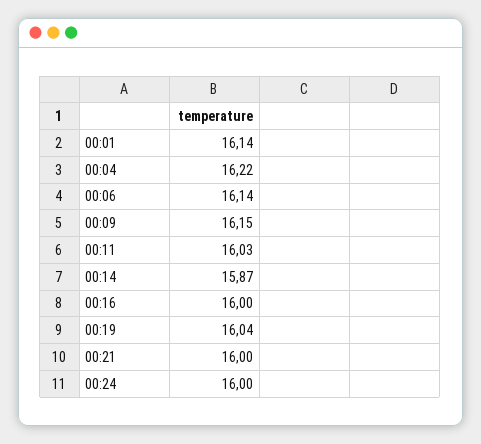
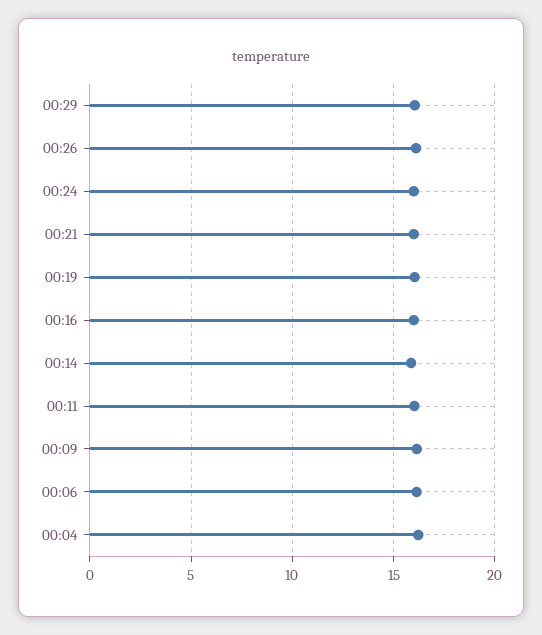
00:01: 16.14 -> none
00:29: none -> 16
00:26: none -> 16

